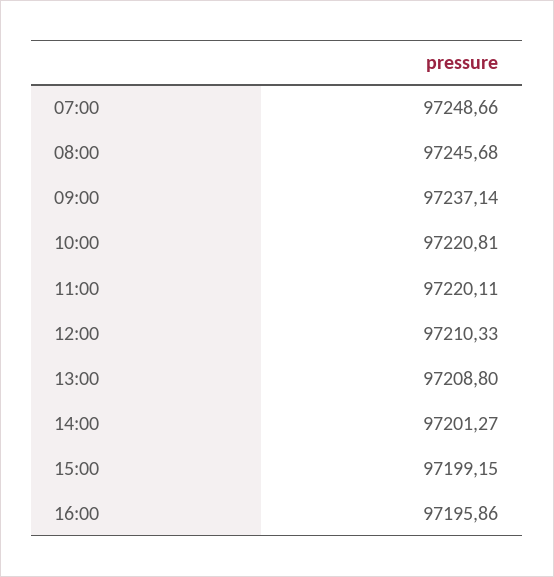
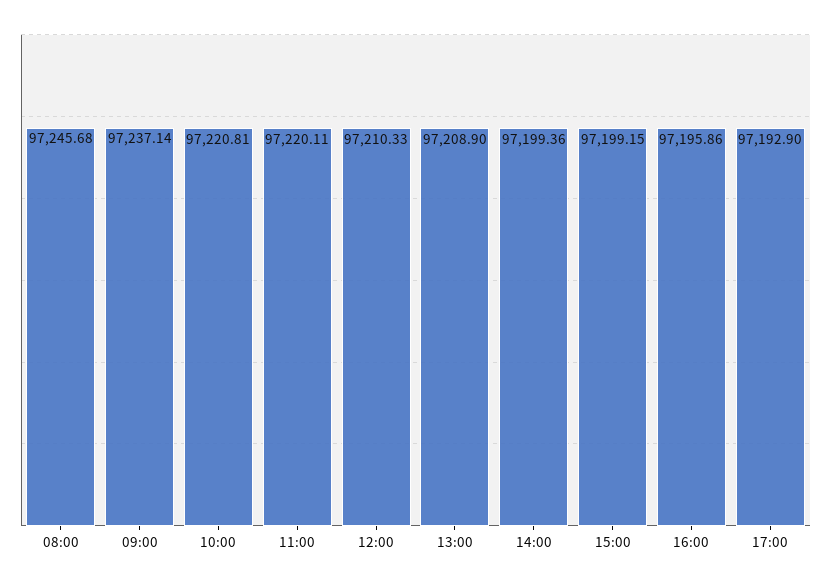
07:00: 97248.66 -> none
13:00: 97208.8 -> 97208.9
14:00: 97201.27 -> 97199.36
17:00: none -> 97192.9

